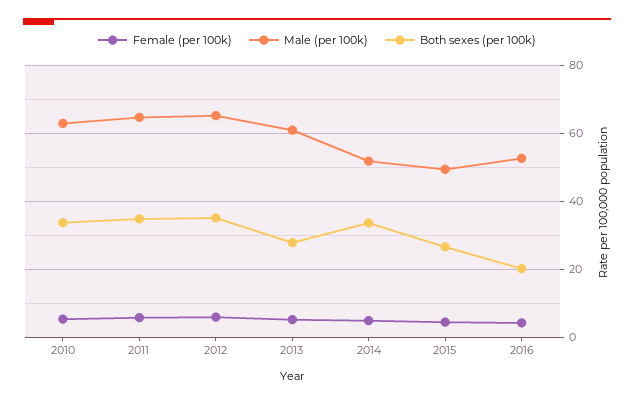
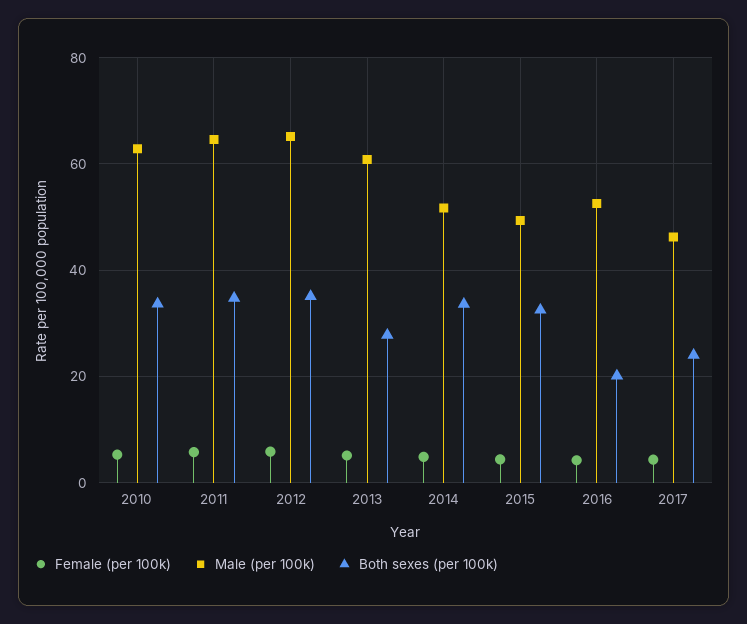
Both sexes (per 100k), 2015: 26 -> 32
Female (per 100k), 2017: none -> 4
Male (per 100k), 2017: none -> 46
Both sexes (per 100k), 2017: none -> 24

